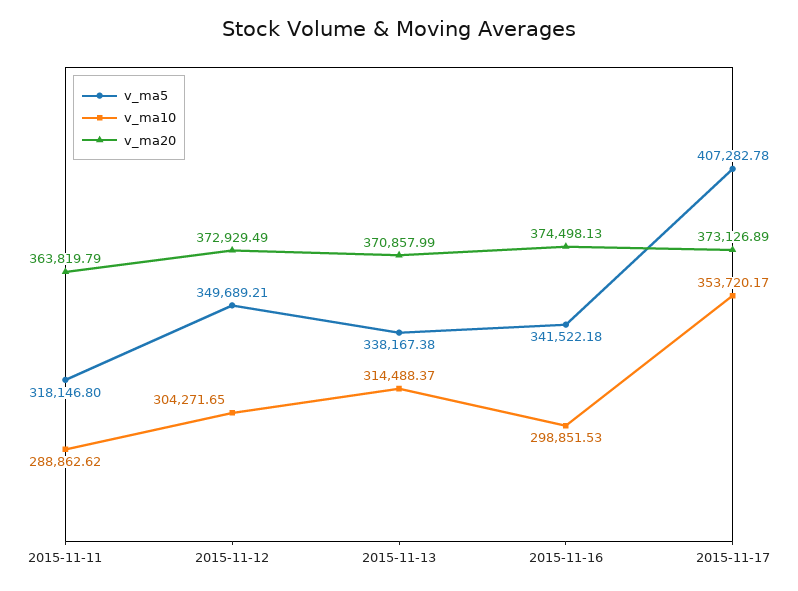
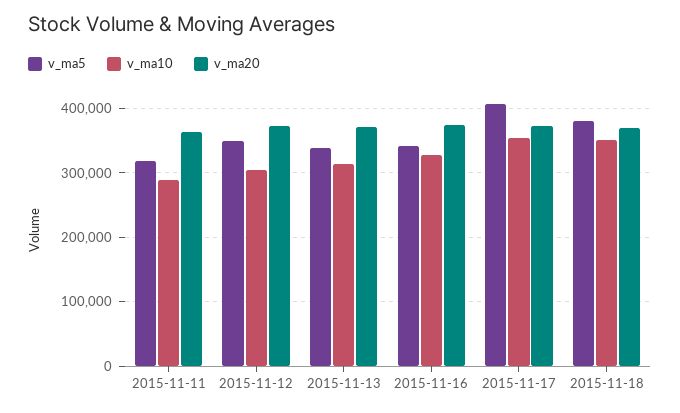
v_ma10, 2015-11-16: 298851.53 -> 330000
v_ma5, 2015-11-18: none -> 380000
v_ma10, 2015-11-18: none -> 350000
v_ma20, 2015-11-18: none -> 370000

